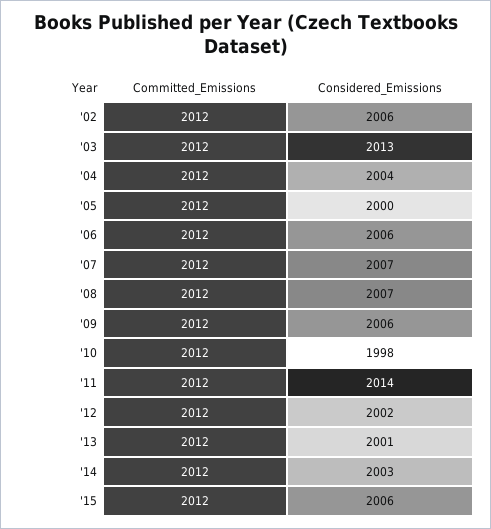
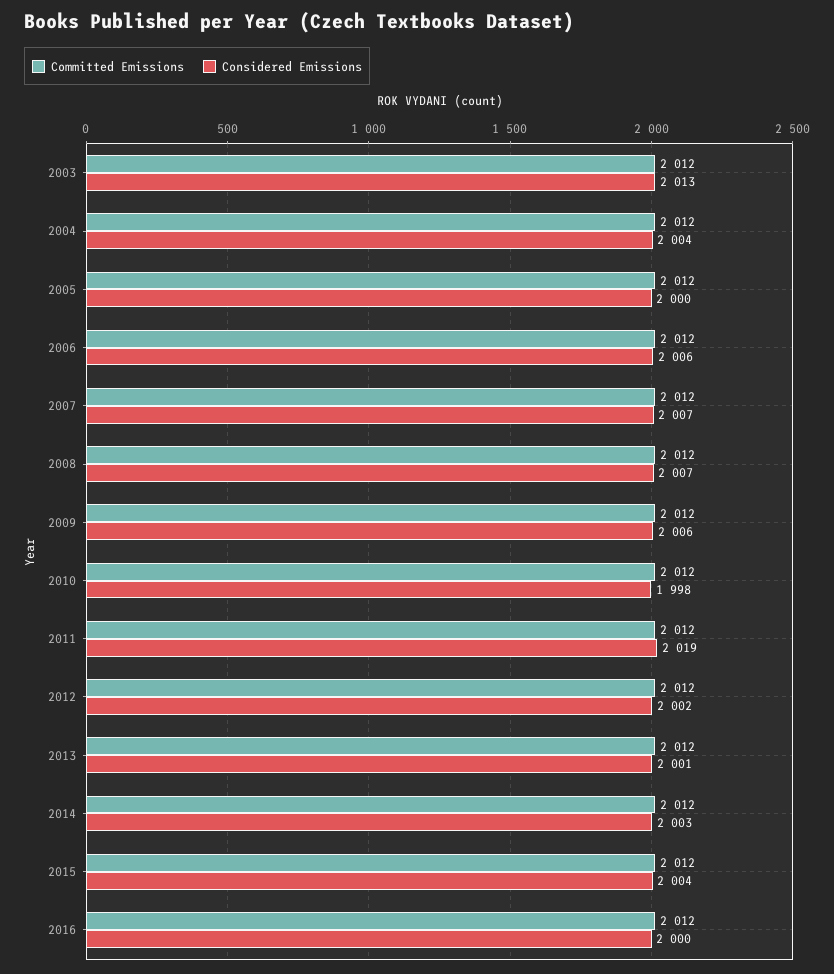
Committed_Emissions, '02: 2012 -> none
Considered_Emissions, '02: 2006 -> none
Considered_Emissions, '11: 2014 -> 2019
Considered_Emissions, '15: 2006 -> 2004
Committed_Emissions, 2016: none -> 2012
Considered_Emissions, 2016: none -> 2000

